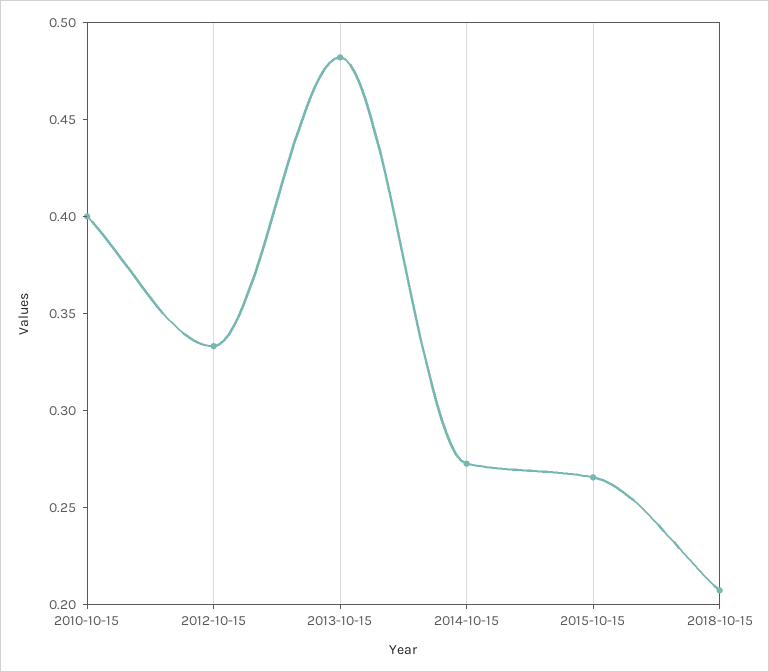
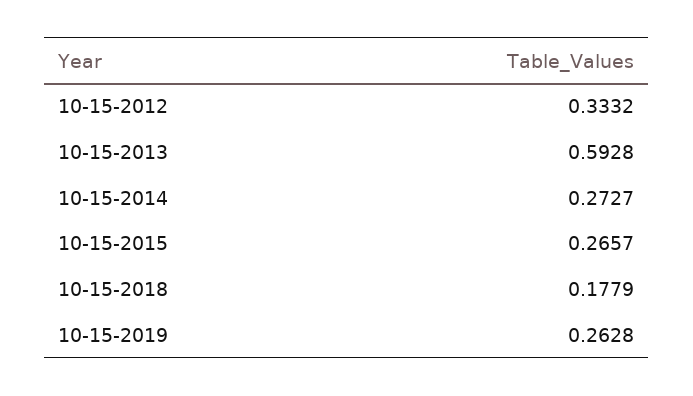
2010-10-15: 0.4 -> none
2013-10-15: 0.48 -> 0.5928
2018-10-15: 0.21 -> 0.1779
10-15-2019: none -> 0.2628

